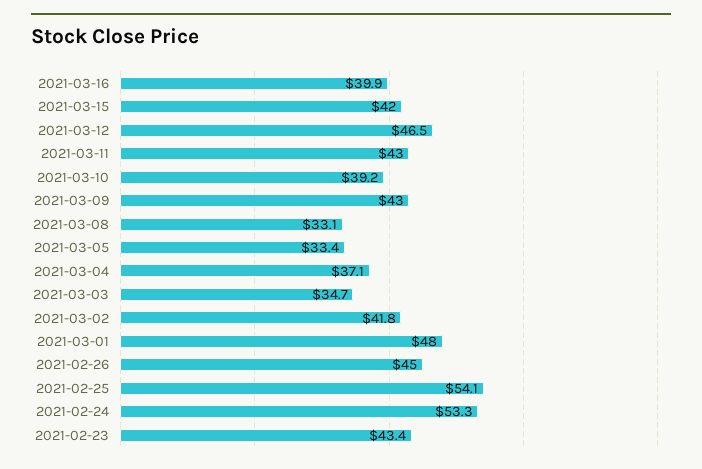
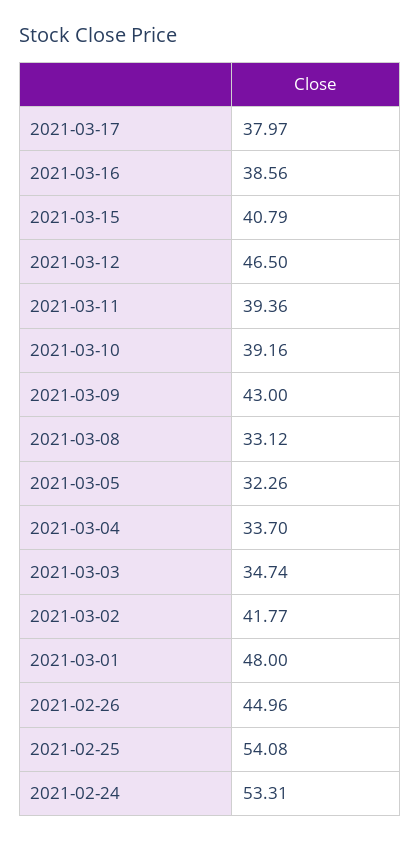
2021-03-16: 39.9 -> 38.56
2021-03-15: 42 -> 40.79
2021-03-11: 43 -> 39.36
2021-03-05: 33.4 -> 32.26
2021-03-04: 37.1 -> 33.7
2021-02-23: 43.4 -> none
2021-03-17: none -> 37.97

